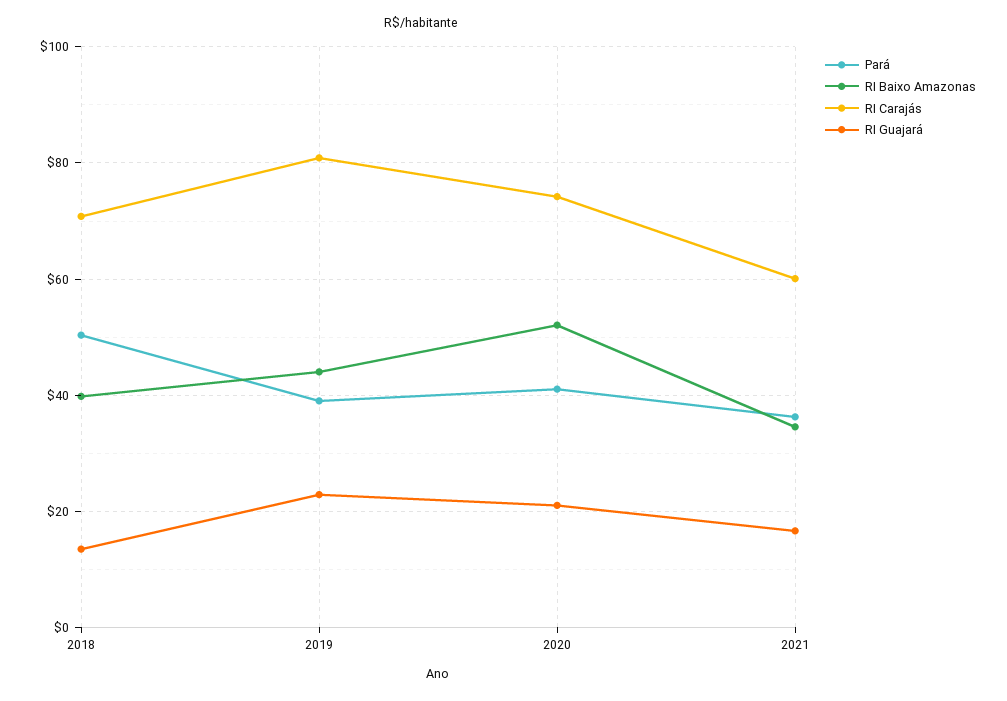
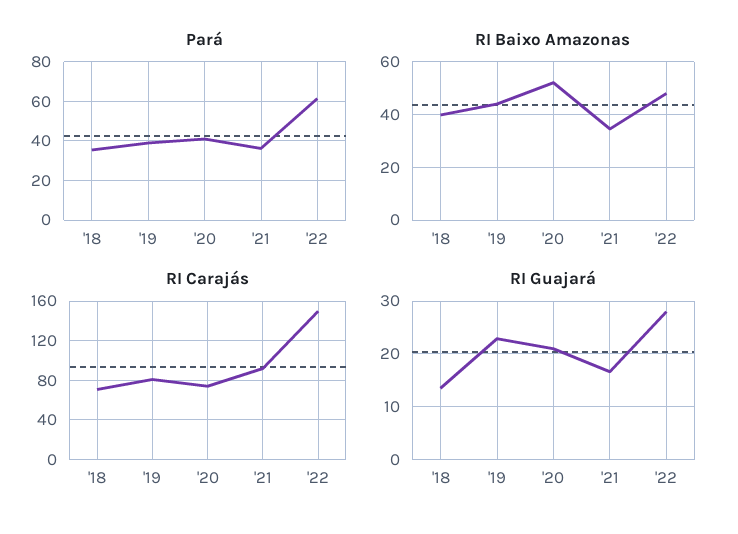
Pará, 2018: 50 -> 35
RI Carajás, 2021: 60 -> 90
Pará, '22: none -> 60
RI Baixo Amazonas, '22: none -> 47.5
RI Carajás, '22: none -> 150
RI Guajará, '22: none -> 28

